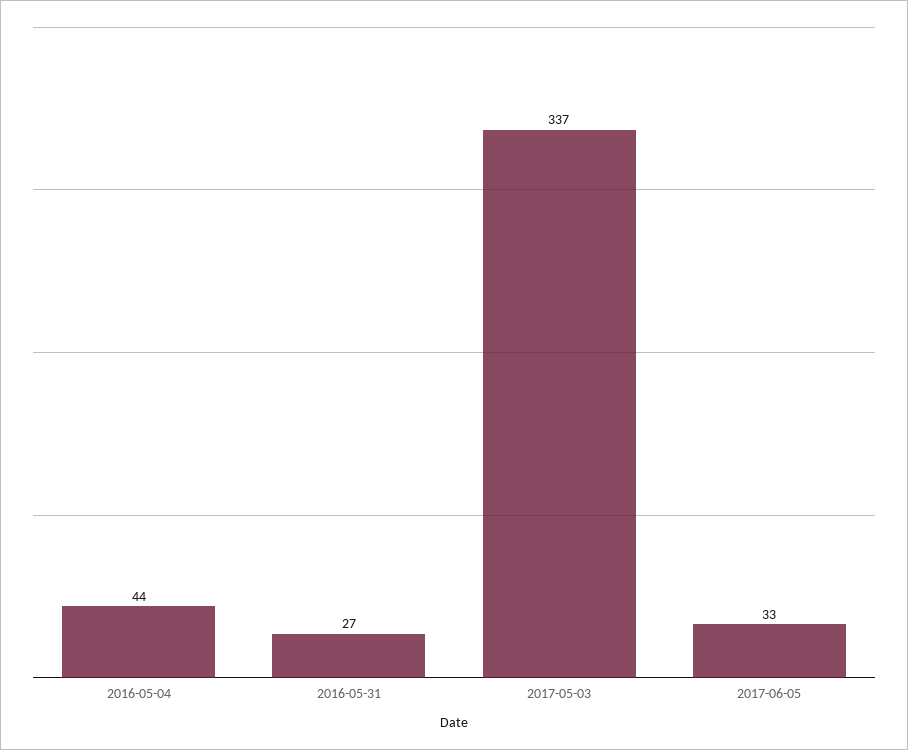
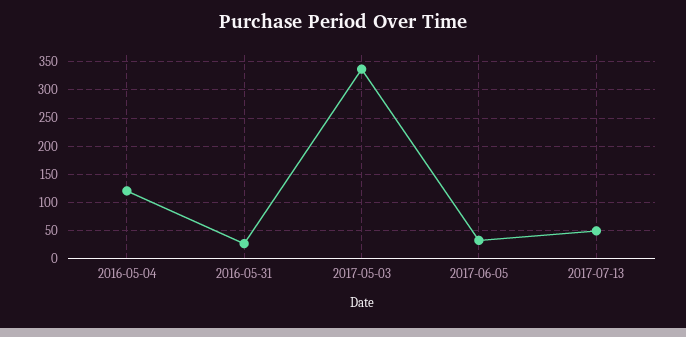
2016-05-04: 44 -> 125
2017-07-13: none -> 50

